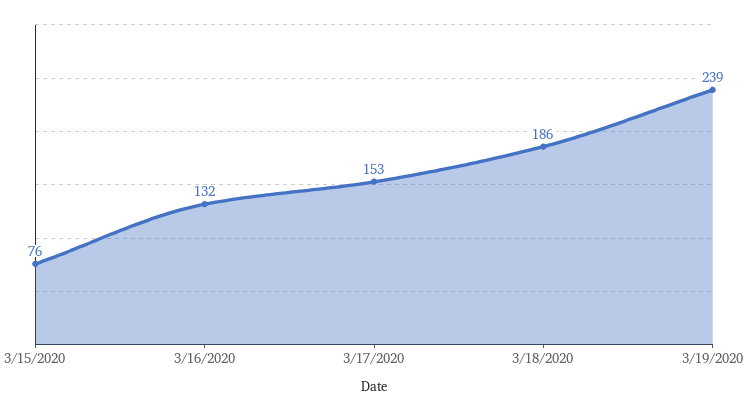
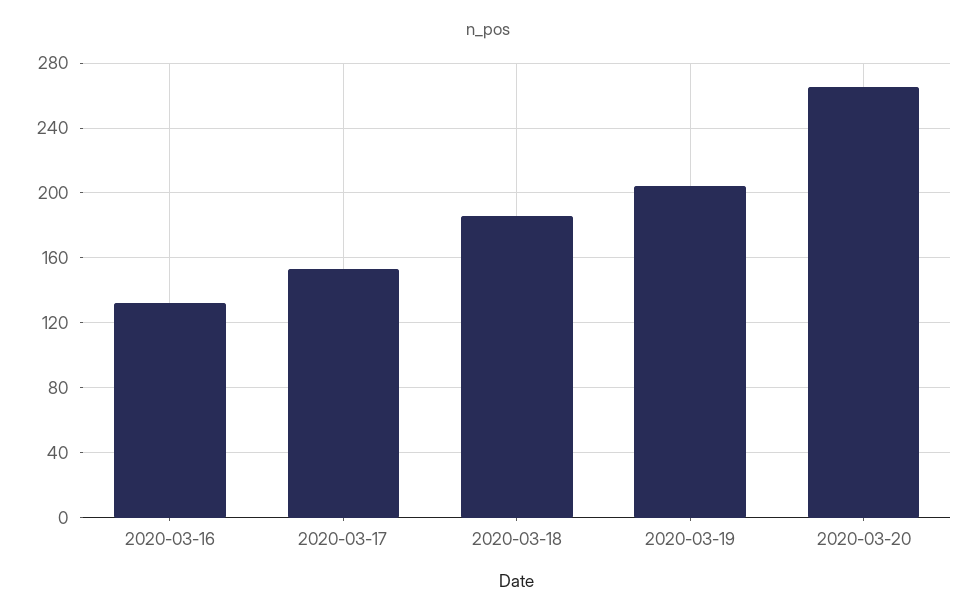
3/15/2020: 76 -> none
3/19/2020: 239 -> 205
2020-03-20: none -> 265

